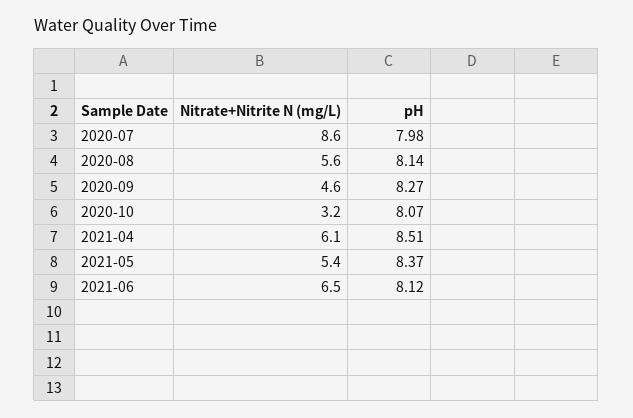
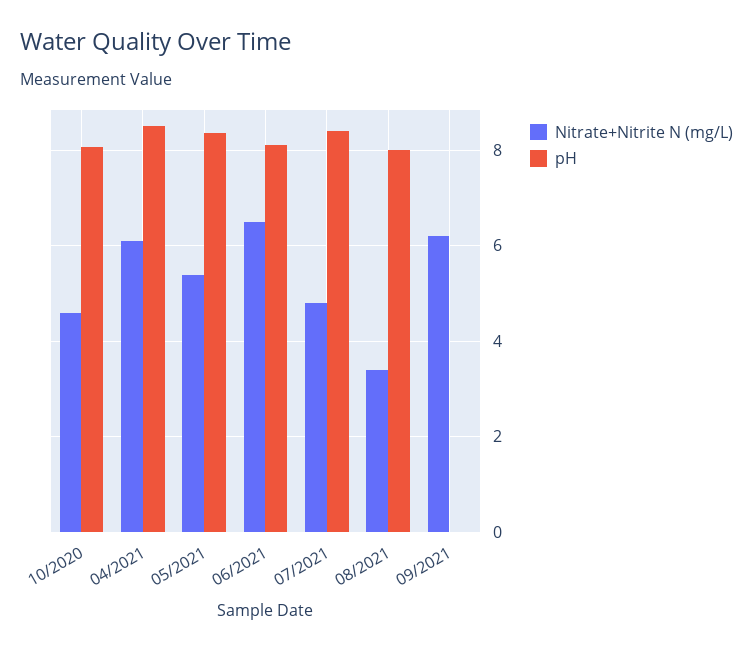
Nitrate+Nitrite N (mg/L), 2020-07: 8.6 -> none
pH, 2020-07: 7.98 -> none
Nitrate+Nitrite N (mg/L), 2020-08: 5.6 -> none
pH, 2020-08: 8.14 -> none
Nitrate+Nitrite N (mg/L), 2020-09: 4.6 -> none
pH, 2020-09: 8.27 -> none
Nitrate+Nitrite N (mg/L), 2020-10: 3.2 -> 4.6
Nitrate+Nitrite N (mg/L), 07/2021: none -> 4.8
pH, 07/2021: none -> 8.4
Nitrate+Nitrite N (mg/L), 08/2021: none -> 3.4
pH, 08/2021: none -> 8
Nitrate+Nitrite N (mg/L), 09/2021: none -> 6.2
pH, 09/2021: none -> 0

